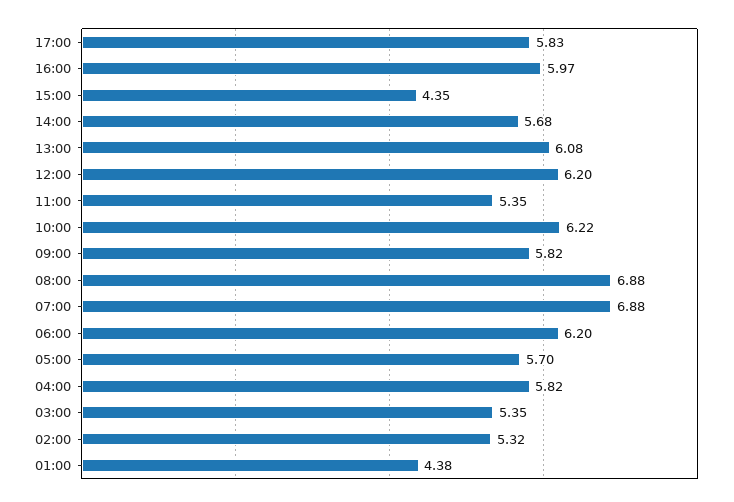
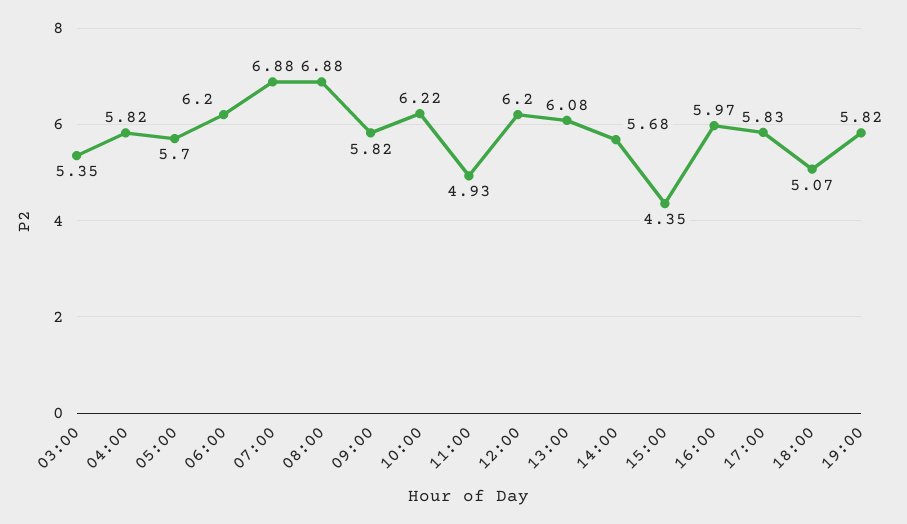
11:00: 5.35 -> 4.93
02:00: 5.32 -> none
01:00: 4.38 -> none
18:00: none -> 5.07
19:00: none -> 5.82

